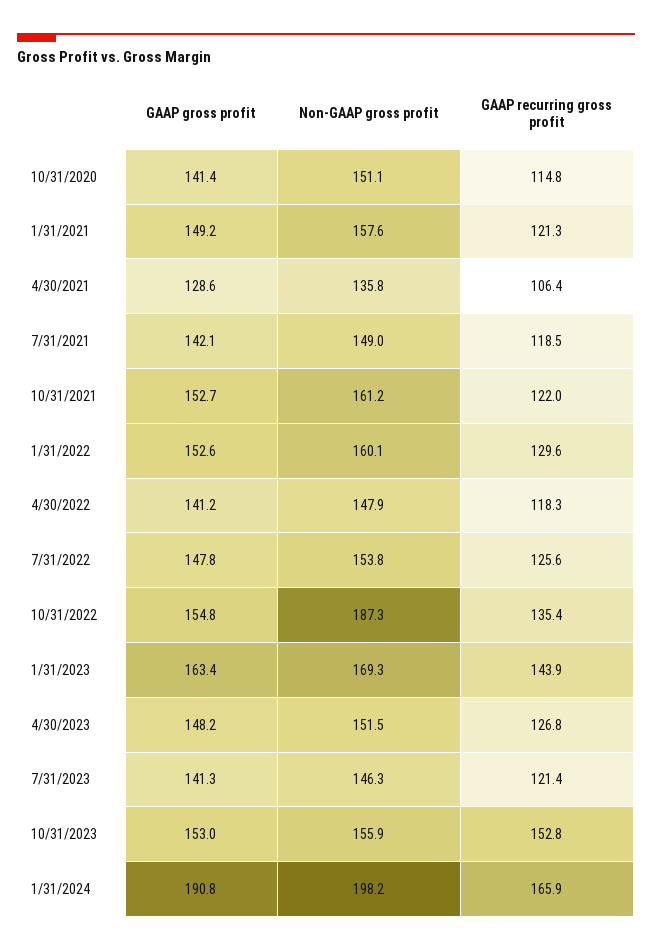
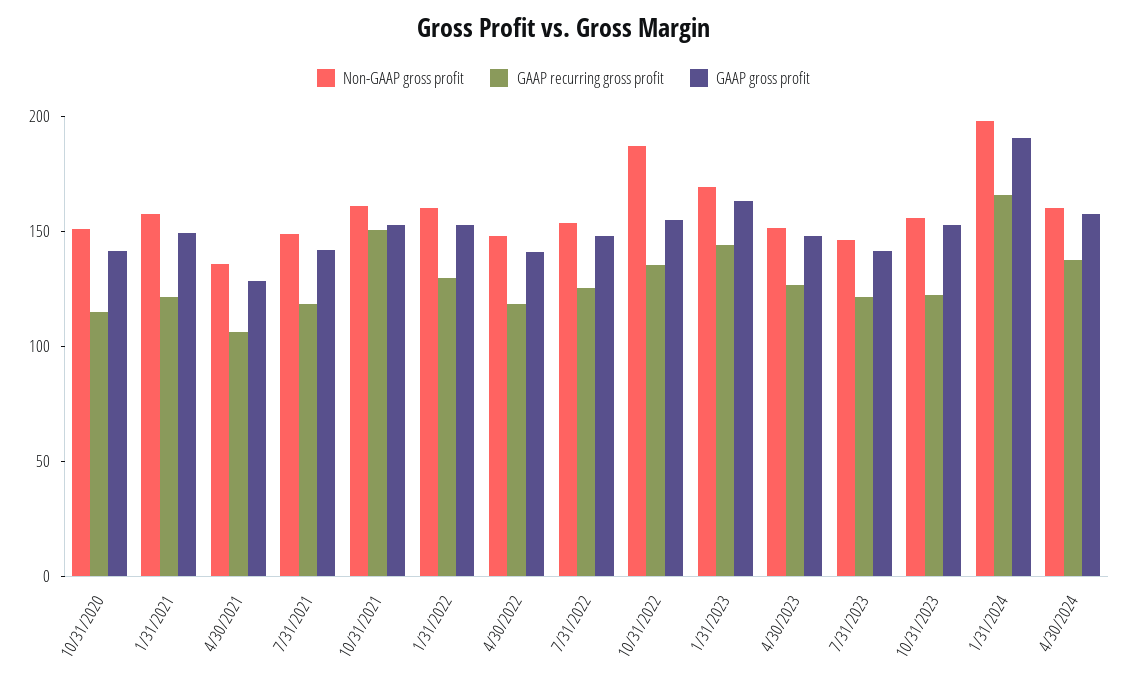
GAAP recurring gross profit, 10/31/2021: 122 -> 150
GAAP recurring gross profit, 10/31/2023: 152.8 -> 120
Non-GAAP gross profit, 4/30/2024: none -> 160
GAAP recurring gross profit, 4/30/2024: none -> 140
GAAP gross profit, 4/30/2024: none -> 160

